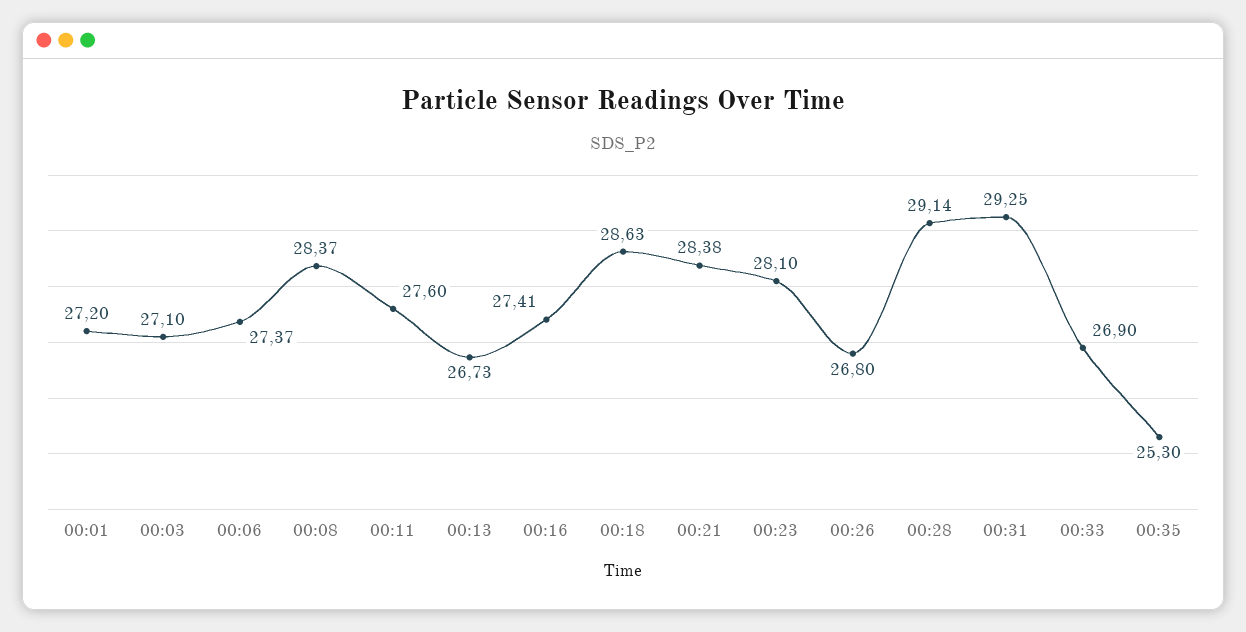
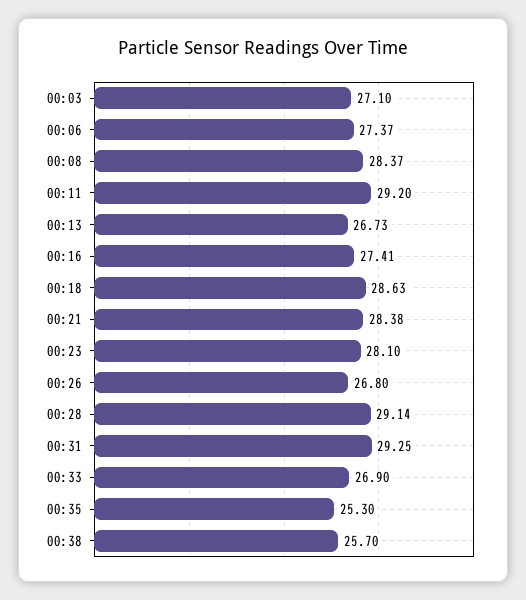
00:01: 27.2 -> none
00:11: 27.6 -> 29.2
00:38: none -> 25.7

